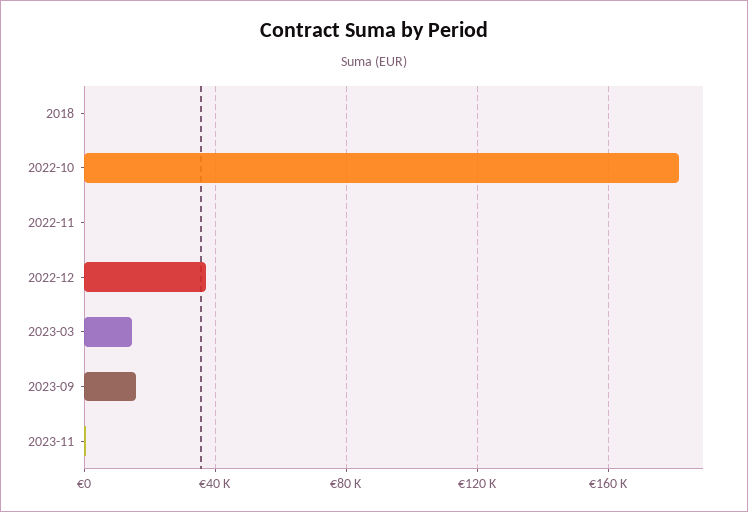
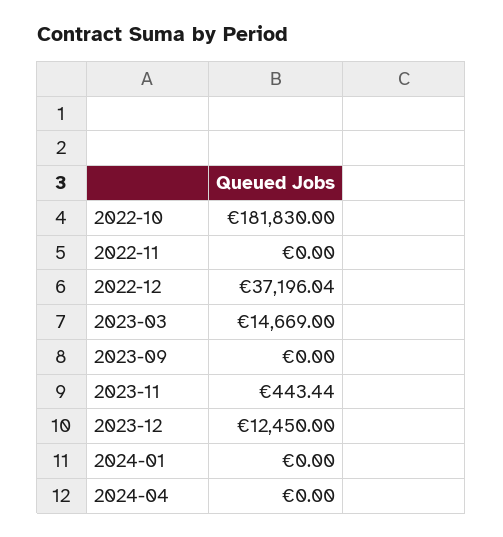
2018: 0 -> none
2023-09: 15000 -> 0
2023-12: none -> 12450
2024-01: none -> 0
2024-04: none -> 0

